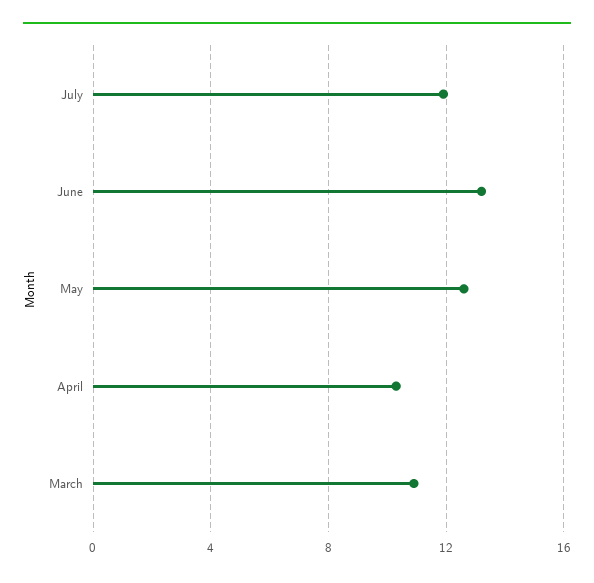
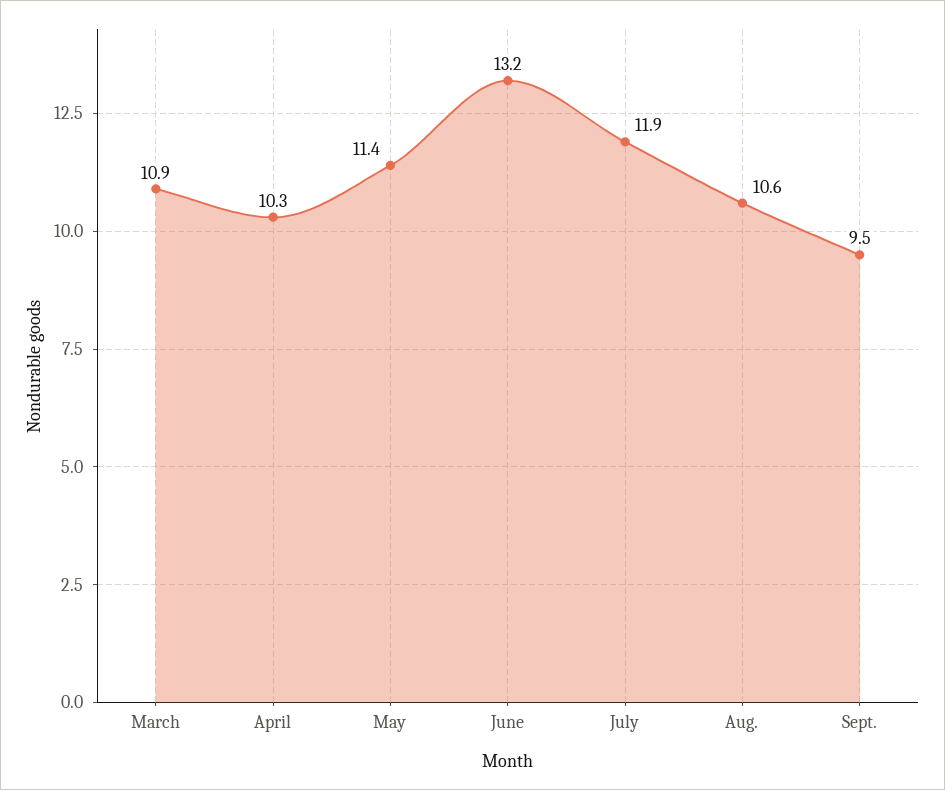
May: 12.5 -> 11.4
Aug.: none -> 10.6
Sept.: none -> 9.5

